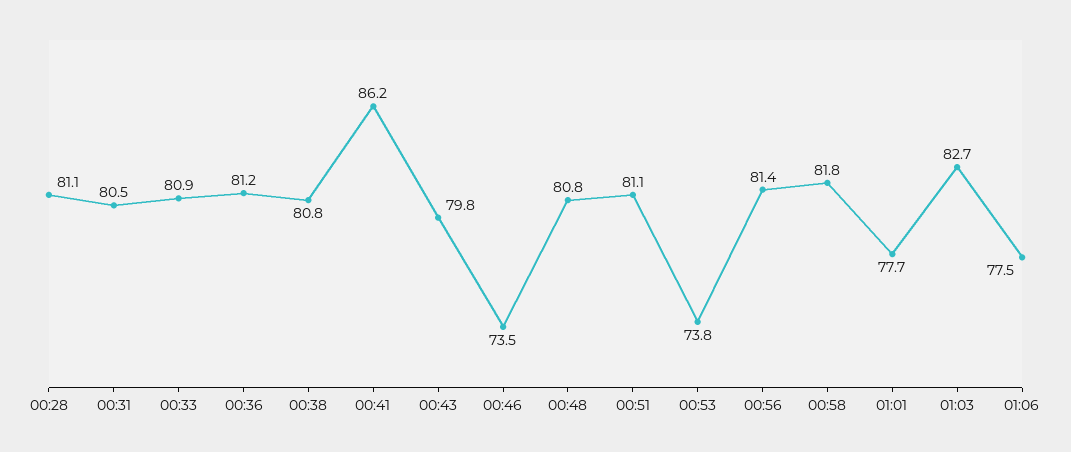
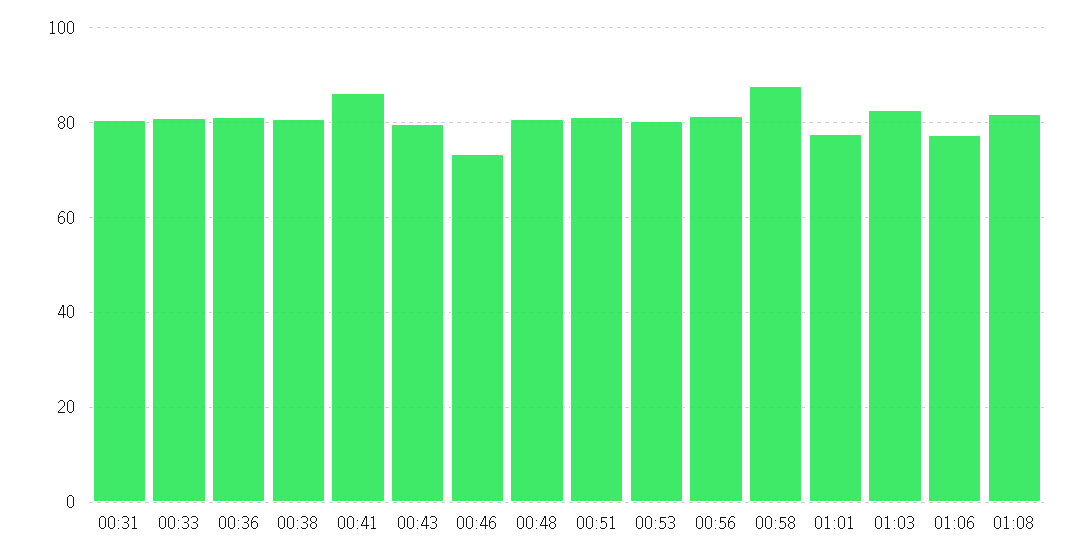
00:28: 81.1 -> none
00:53: 73.8 -> 80
00:58: 81.8 -> 88
01:08: none -> 82

